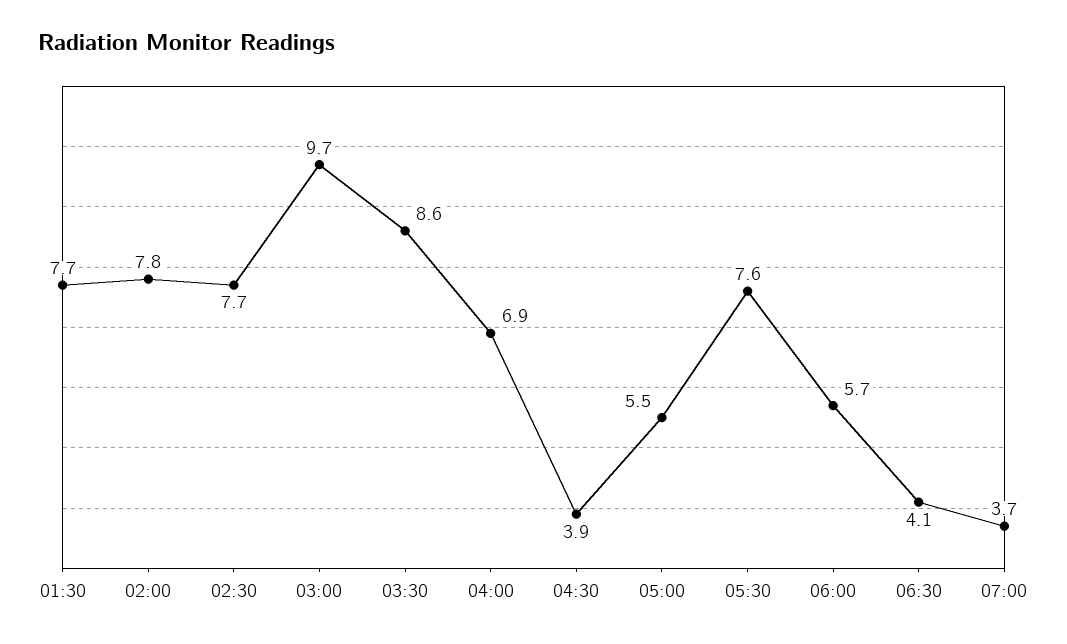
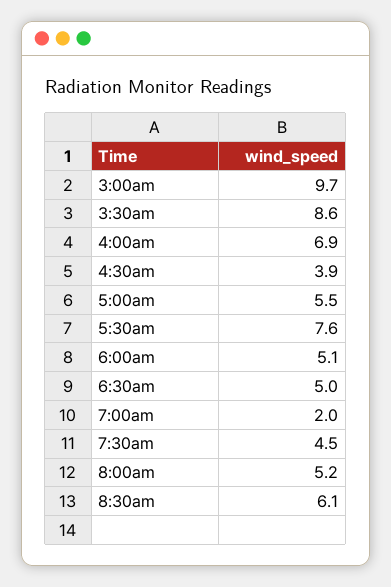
01:30: 7.7 -> none
02:00: 7.8 -> none
02:30: 7.7 -> none
06:00: 5.7 -> 5.1
06:30: 4.1 -> 5
07:00: 3.7 -> 2
7:30am: none -> 4.5
8:00am: none -> 5.2
8:30am: none -> 6.1

